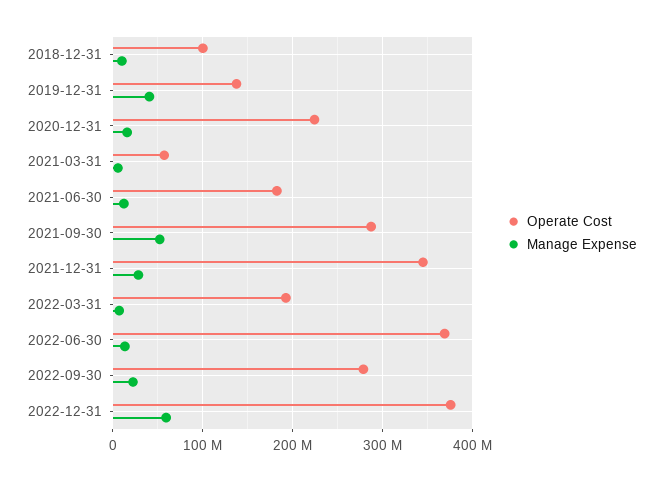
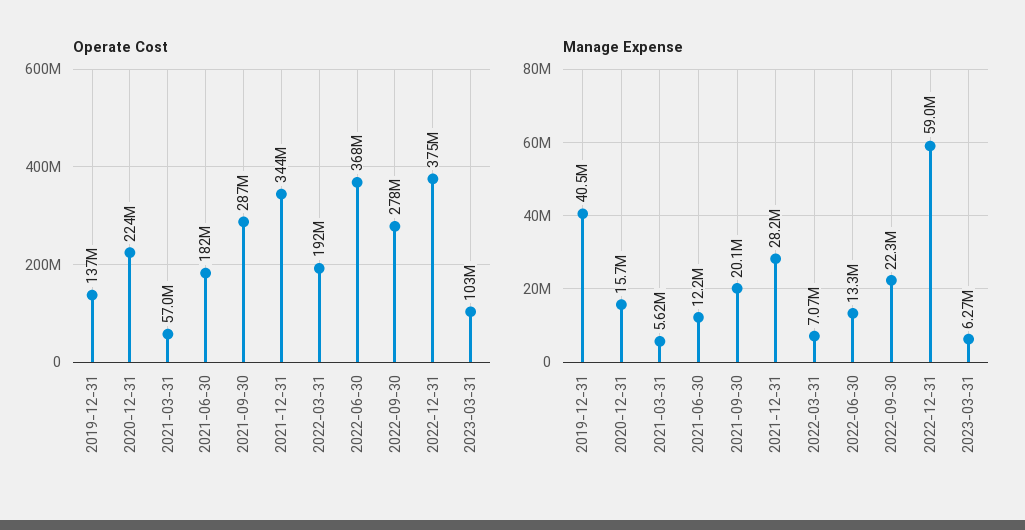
Operate Cost, 2018-12-31: 100000000 -> none
Manage Expense, 2018-12-31: 10000000 -> none
Manage Expense, 2021-09-30: 50000000 -> 20100000
Operate Cost, 2023-03-31: none -> 103000000
Manage Expense, 2023-03-31: none -> 6270000

